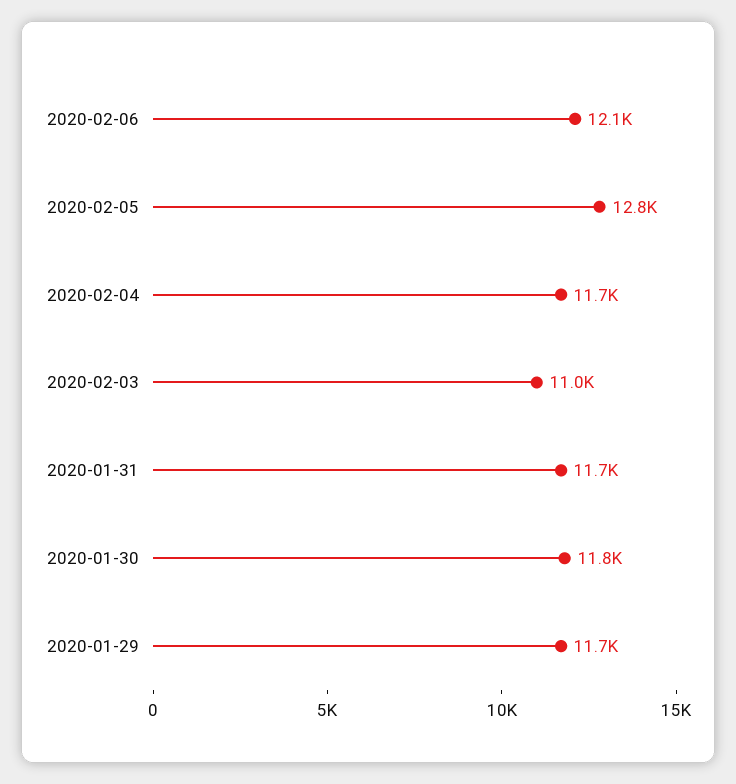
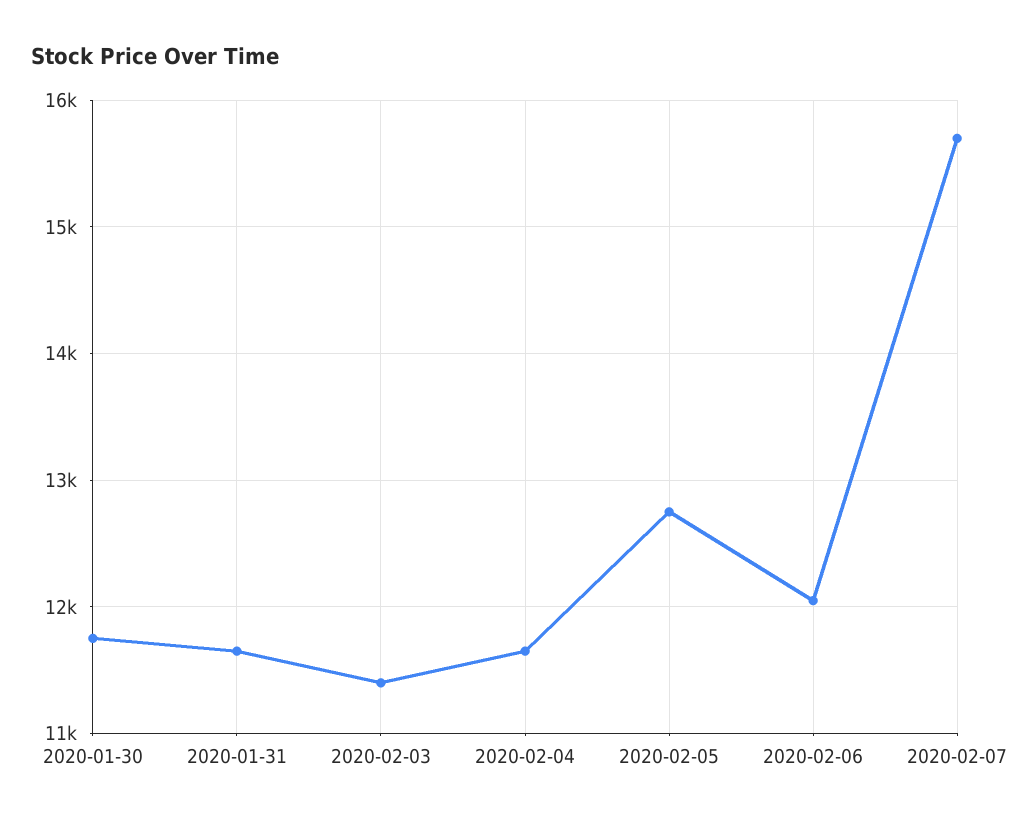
2020-02-03: 11000 -> 11400
2020-01-29: 11700 -> none
2020-02-07: none -> 15700

